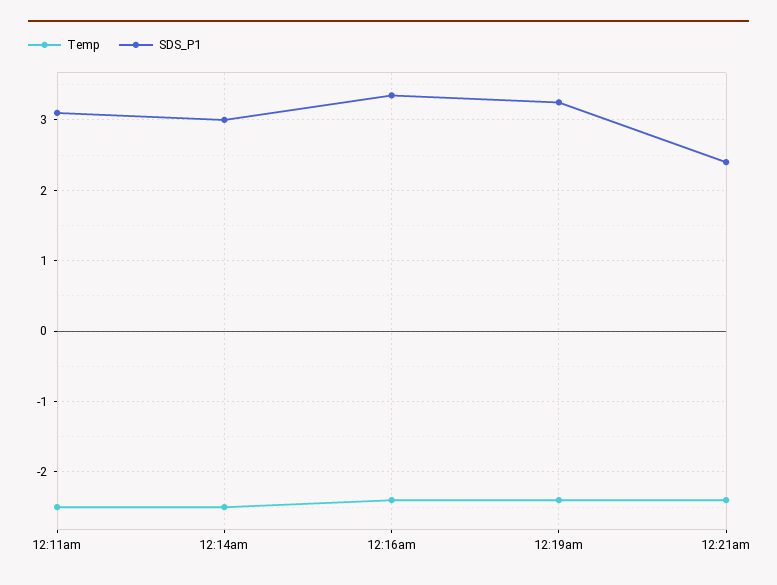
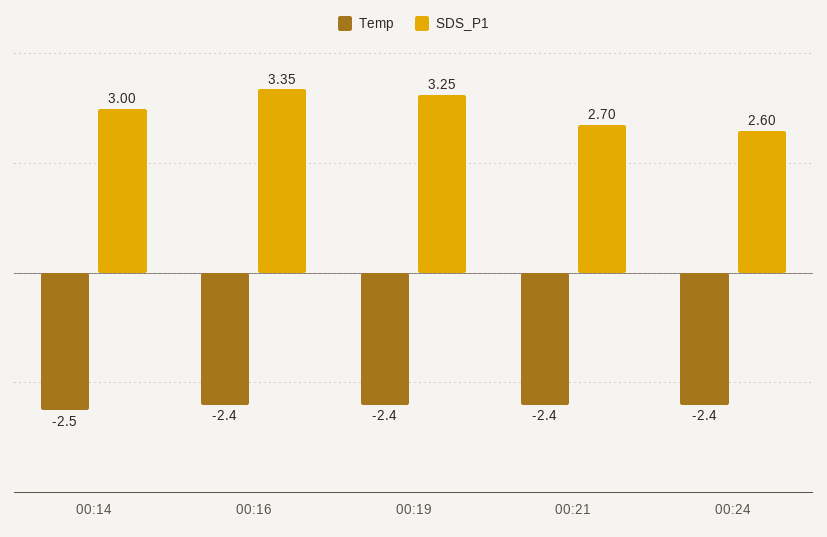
Temp, 12:11am: -2.5 -> none
SDS_P1, 12:11am: 3.1 -> none
SDS_P1, 12:21am: 2.4 -> 2.7
Temp, 00:24: none -> -2.4
SDS_P1, 00:24: none -> 2.6

